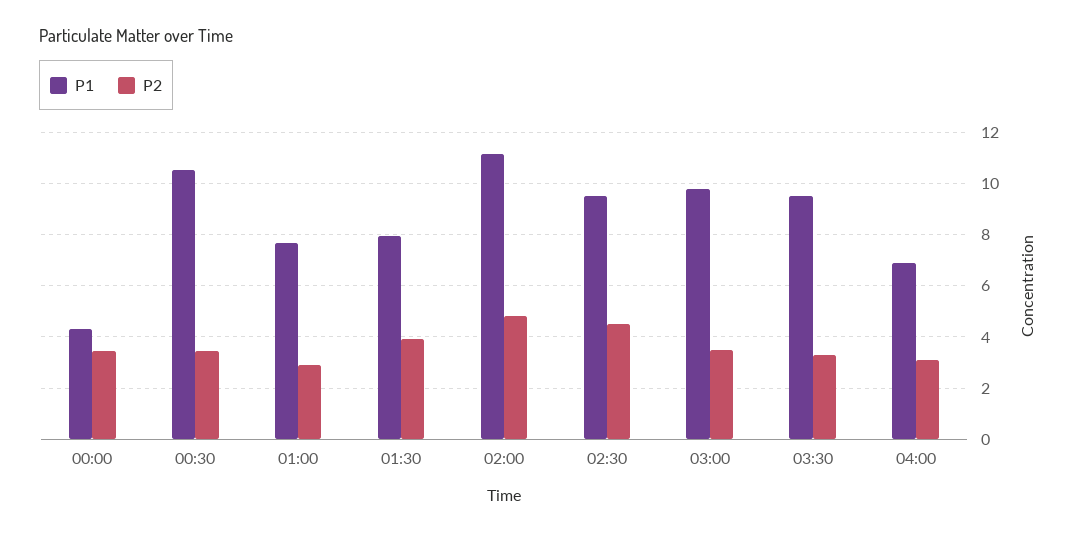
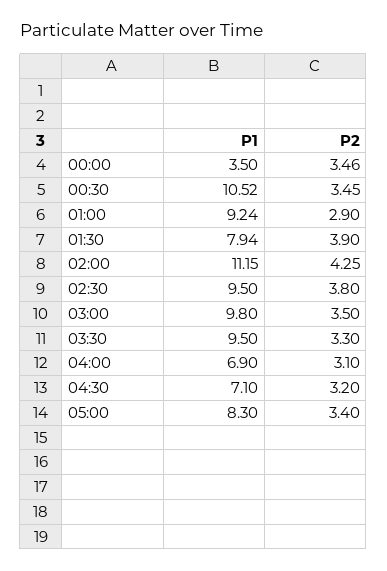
P1, 00:00: 4.25 -> 3.5
P1, 01:00: 7.75 -> 9.24
P2, 02:00: 4.75 -> 4.25
P2, 02:30: 4.5 -> 3.8
P1, 04:30: none -> 7.1
P2, 04:30: none -> 3.2
P1, 05:00: none -> 8.3
P2, 05:00: none -> 3.4

